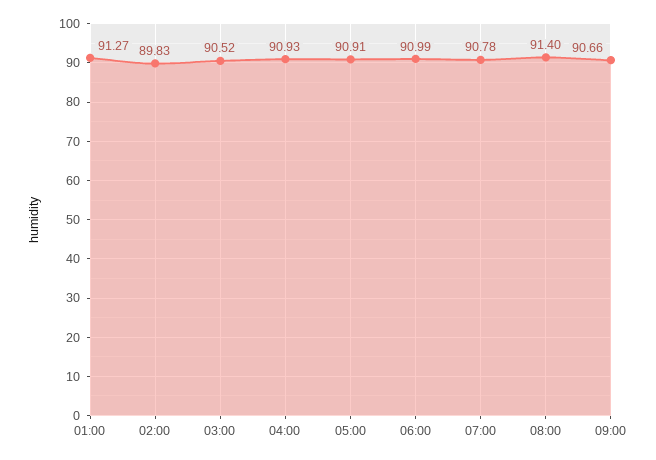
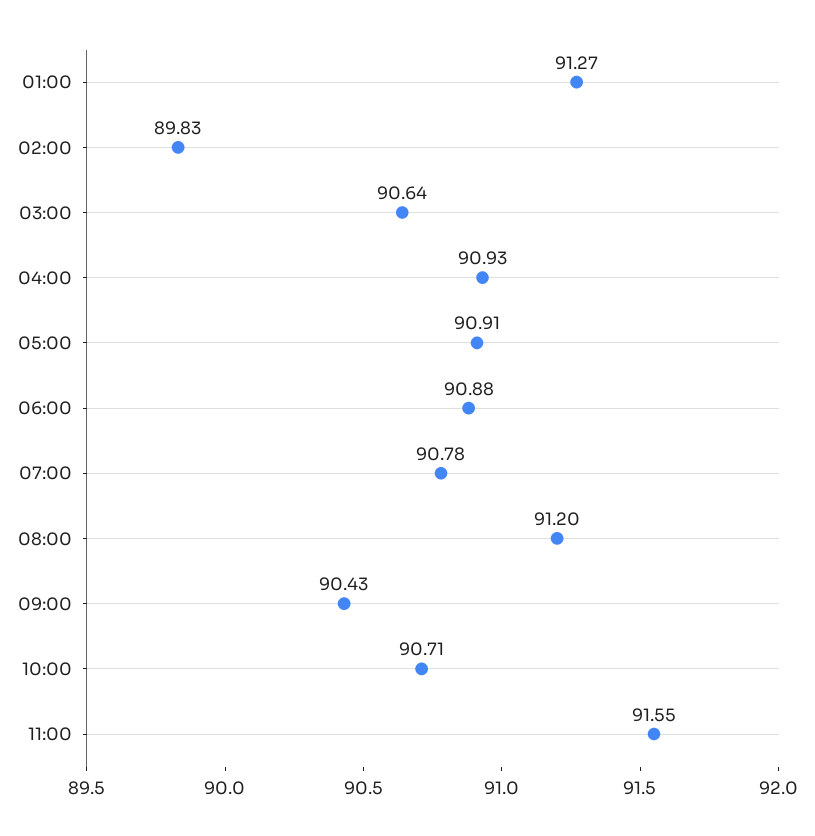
03:00: 90.52 -> 90.64
06:00: 90.99 -> 90.88
08:00: 91.4 -> 91.2
09:00: 90.66 -> 90.43
10:00: none -> 90.71
11:00: none -> 91.55

